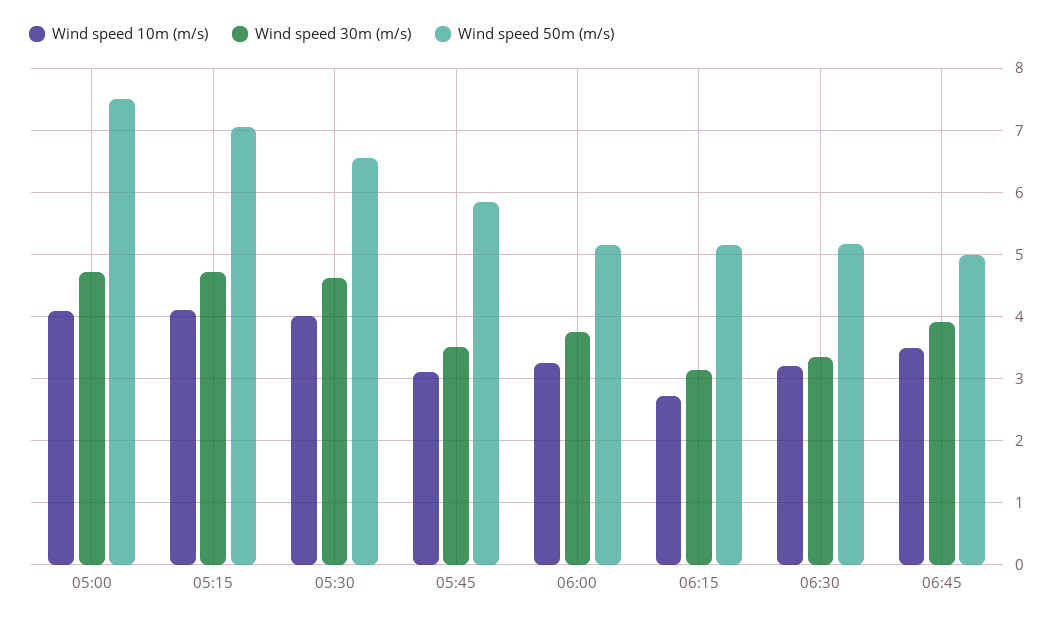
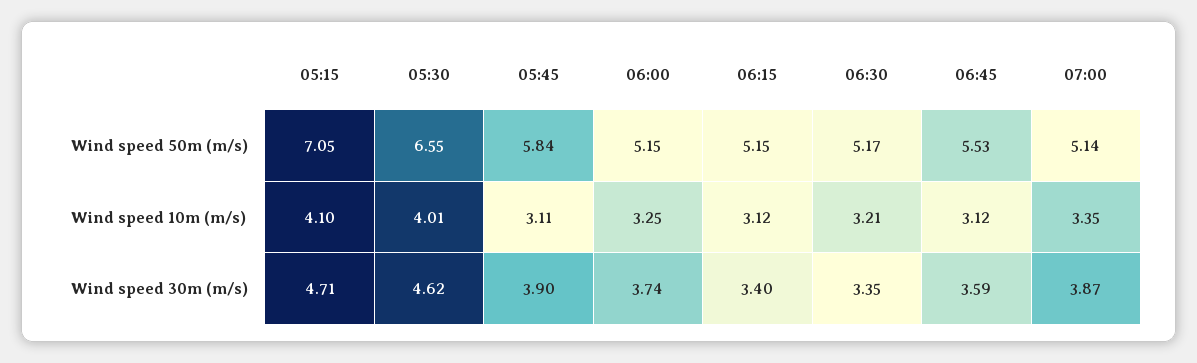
Wind speed 10m (m/s), 05:00: 4.1 -> none
Wind speed 30m (m/s), 05:00: 4.7 -> none
Wind speed 50m (m/s), 05:00: 7.5 -> none
Wind speed 30m (m/s), 05:45: 3.5 -> 3.9
Wind speed 10m (m/s), 06:15: 2.7 -> 3.12
Wind speed 30m (m/s), 06:15: 3.1 -> 3.4
Wind speed 10m (m/s), 06:45: 3.5 -> 3.12
Wind speed 30m (m/s), 06:45: 3.9 -> 3.59
Wind speed 50m (m/s), 06:45: 5 -> 5.53
Wind speed 50m (m/s), 07:00: none -> 5.14
Wind speed 10m (m/s), 07:00: none -> 3.35
Wind speed 30m (m/s), 07:00: none -> 3.87

